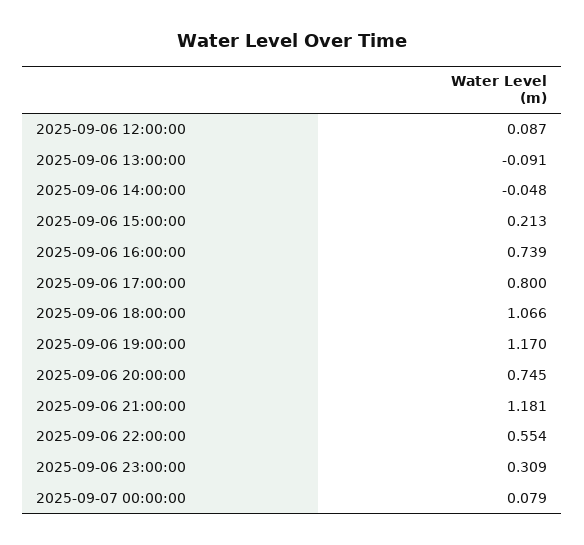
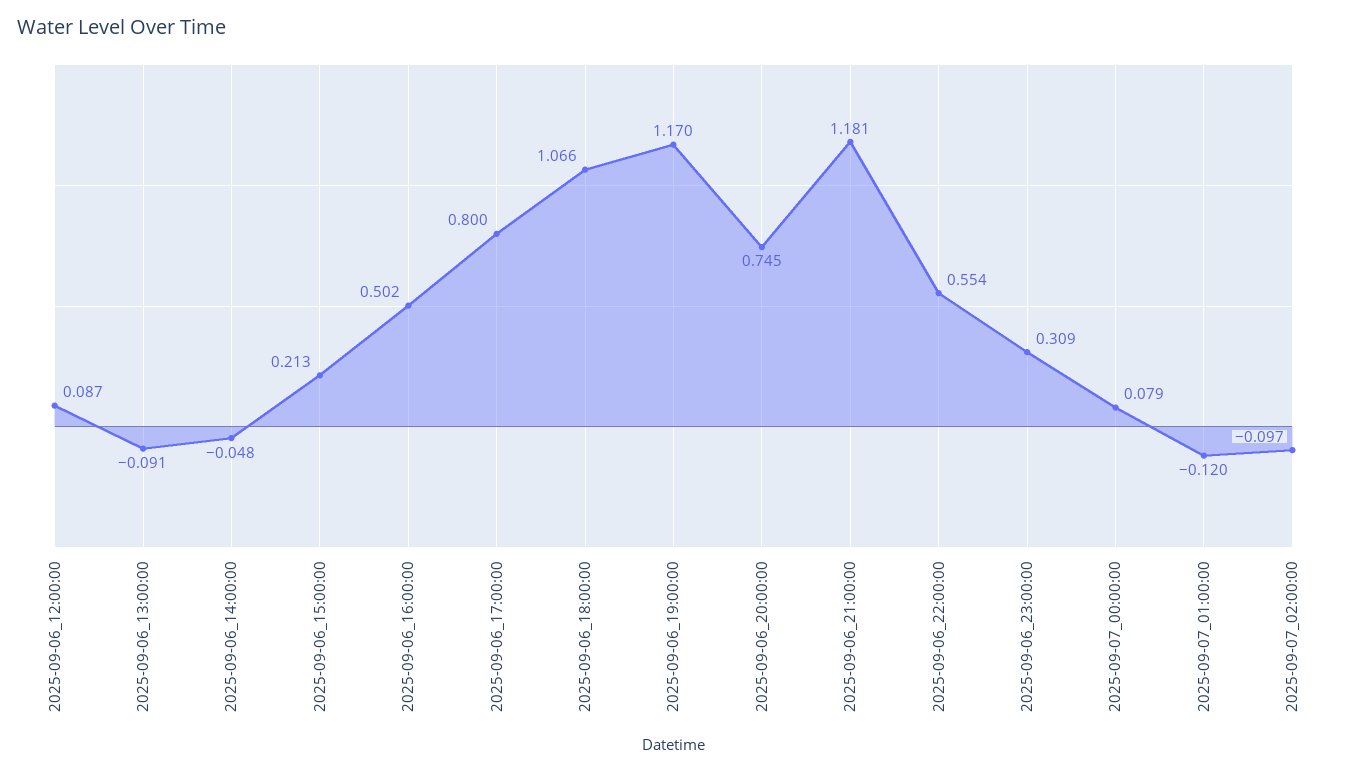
2025-09-06 16:00:00: 0.739 -> 0.502
2025-09-07_01:00:00: none -> -0.12
2025-09-07_02:00:00: none -> -0.097

